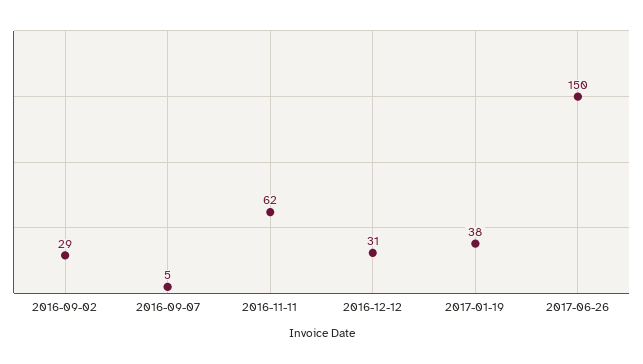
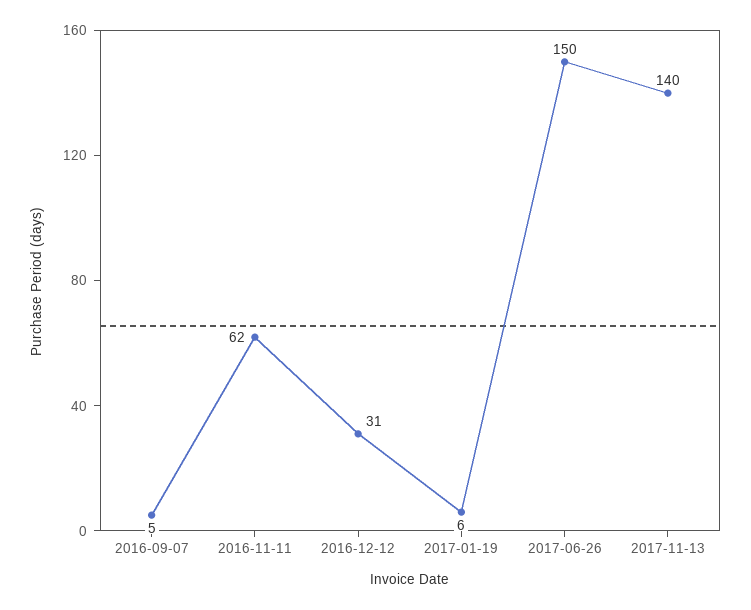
2016-09-02: 29 -> none
2017-01-19: 38 -> 6
2017-11-13: none -> 140

